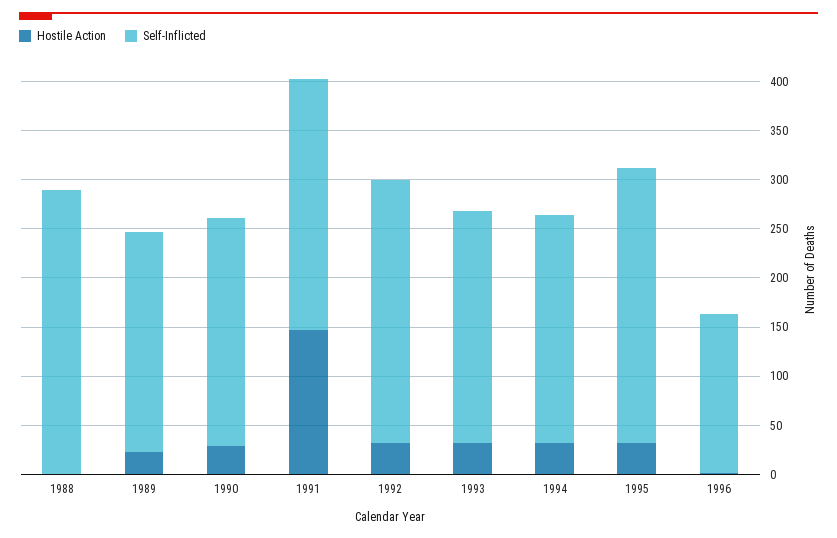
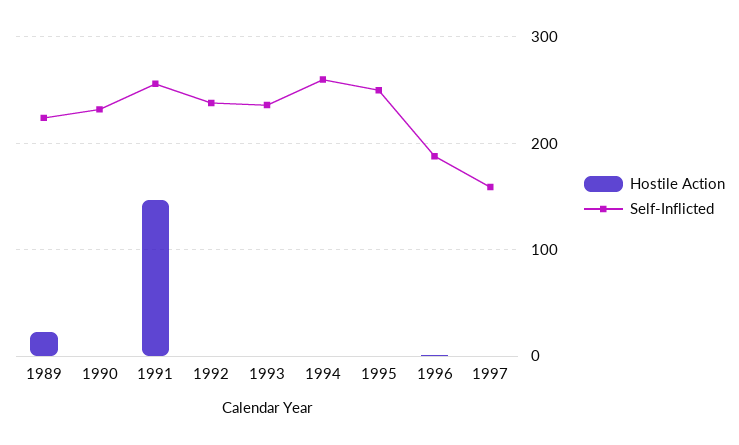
Hostile Action, 1988: 0 -> none
Self-Inflicted, 1988: 290 -> none
Hostile Action, 1990: 30 -> 0
Hostile Action, 1992: 30 -> 0
Self-Inflicted, 1992: 270 -> 240
Hostile Action, 1993: 30 -> 0
Hostile Action, 1994: 30 -> 0
Self-Inflicted, 1994: 230 -> 260
Hostile Action, 1995: 30 -> 0
Self-Inflicted, 1995: 280 -> 250
Self-Inflicted, 1996: 160 -> 190
Hostile Action, 1997: none -> 0
Self-Inflicted, 1997: none -> 160

